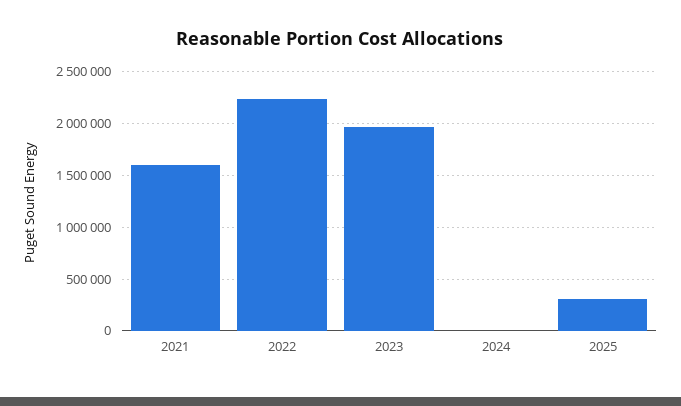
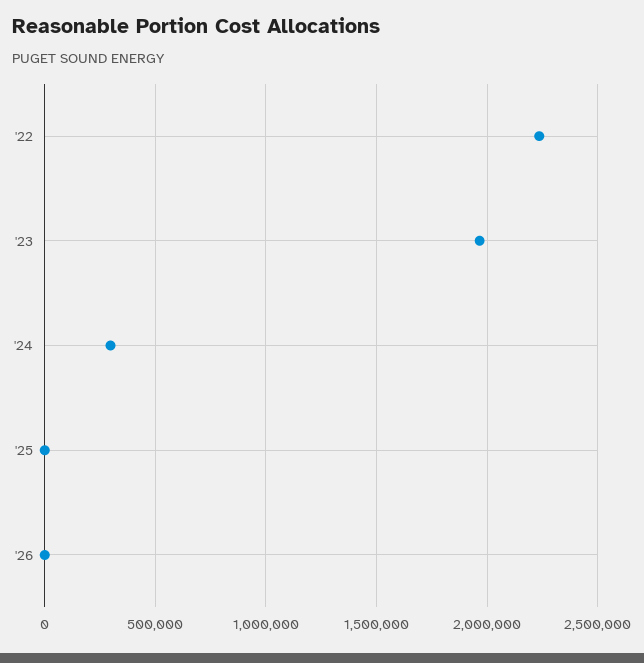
2021: 1600000 -> none
2024: 0 -> 300000
2025: 300000 -> 0
'26: none -> 0

